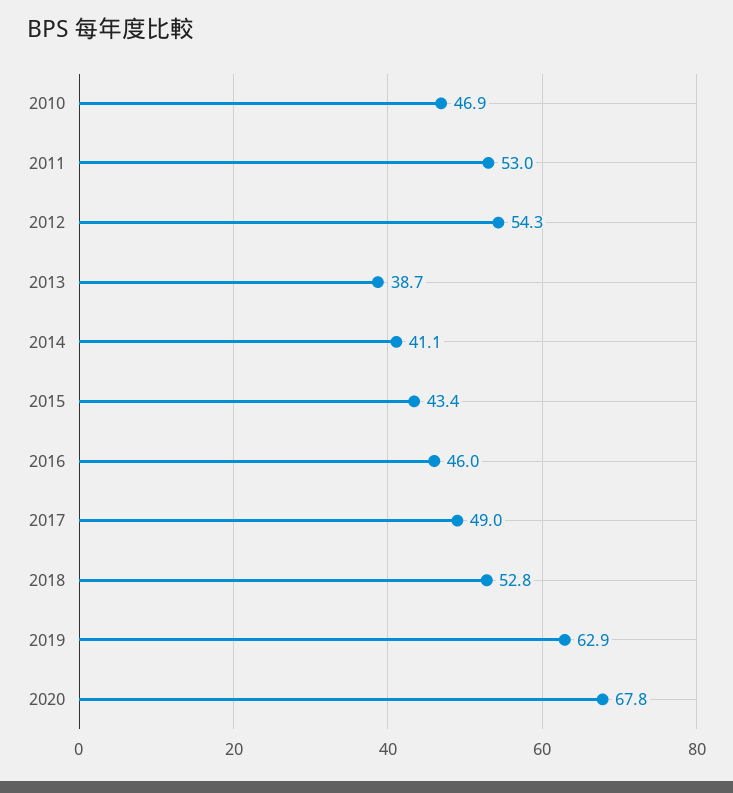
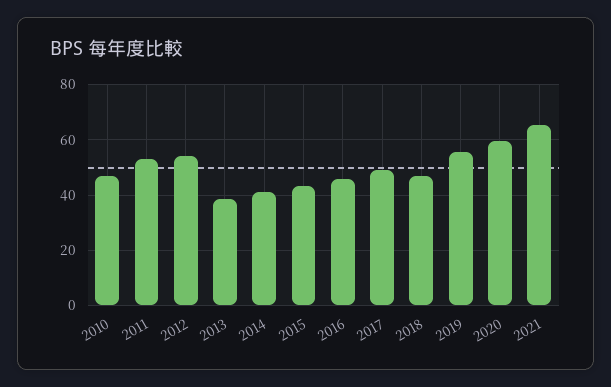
2018: 52.8 -> 47.5
2019: 62.9 -> 55
2020: 67.8 -> 60
2021: none -> 65

